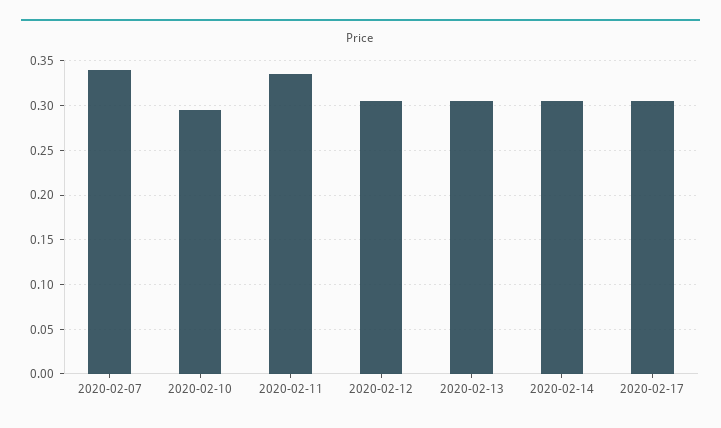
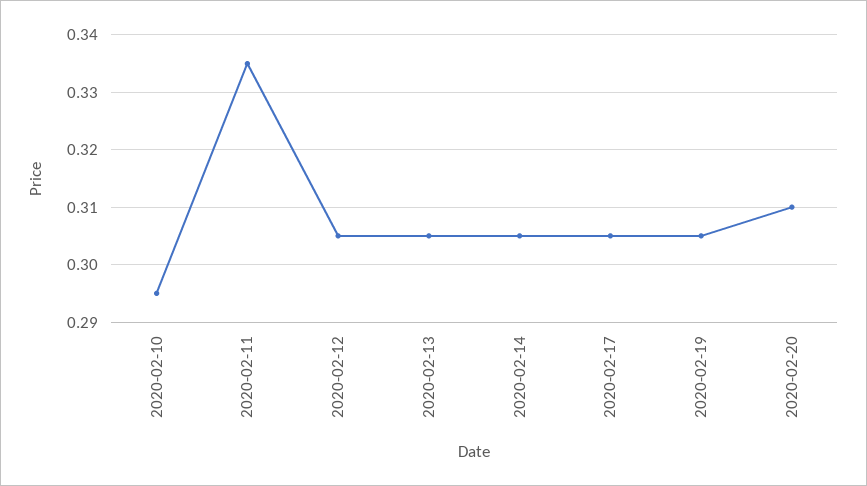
2020-02-07: 0.34 -> none
2020-02-19: none -> 0.305
2020-02-20: none -> 0.31

